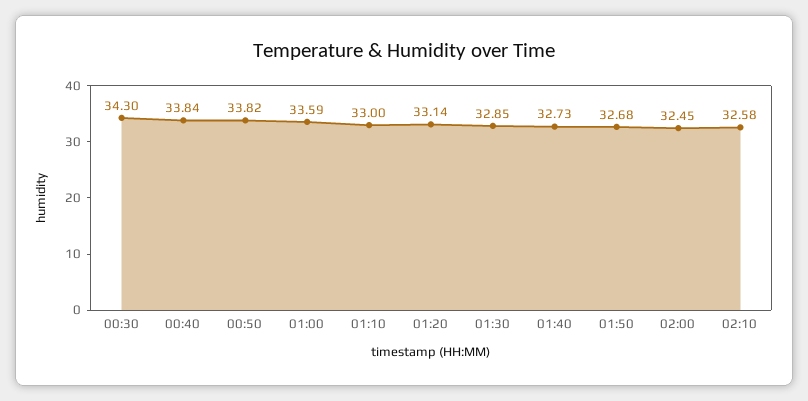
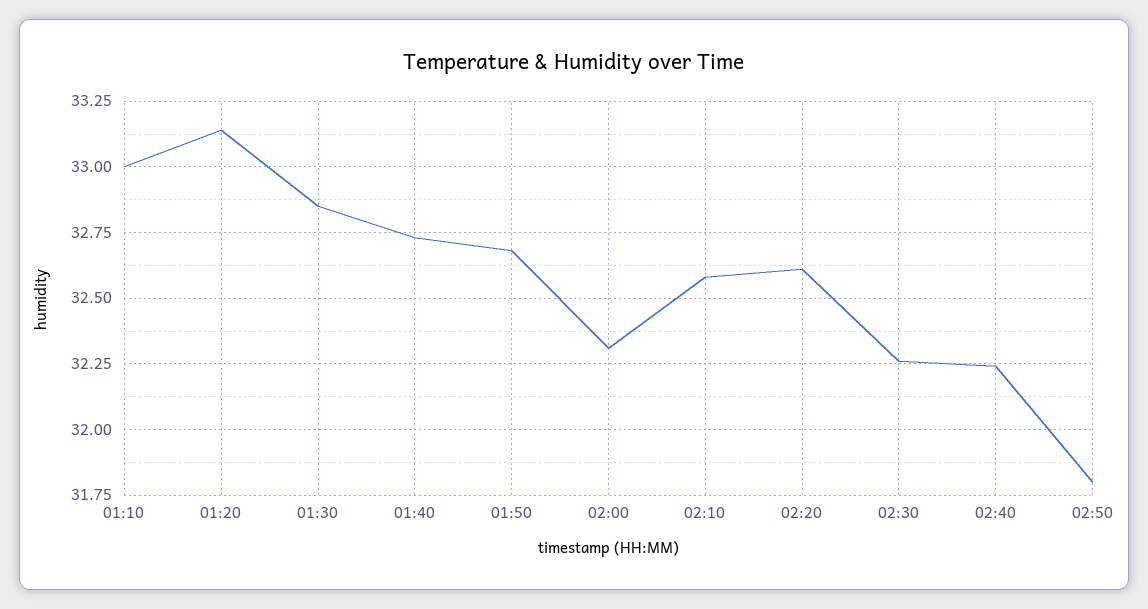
00:30: 34.3 -> none
00:40: 33.84 -> none
00:50: 33.82 -> none
01:00: 33.59 -> none
02:00: 32.45 -> 32.3
02:20: none -> 32.6
02:30: none -> 32.25
02:40: none -> 32.25
02:50: none -> 31.8

